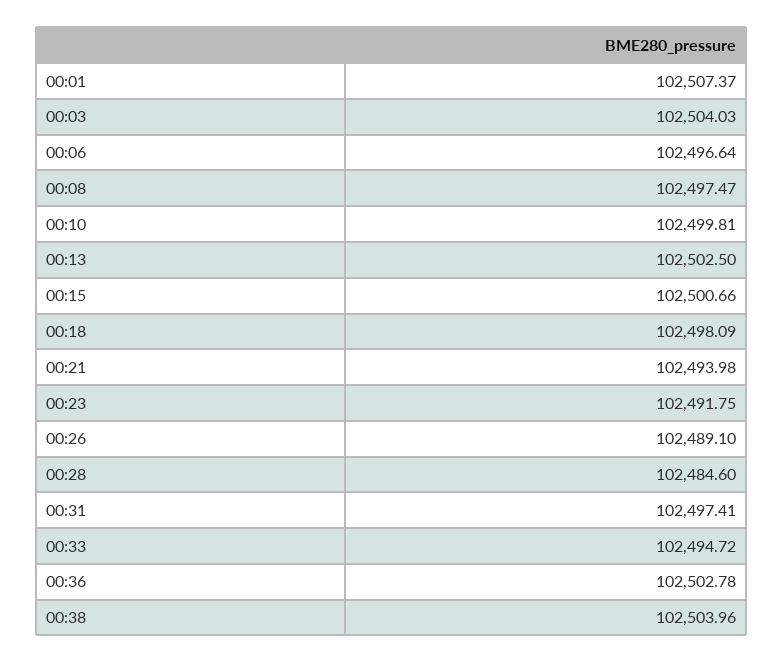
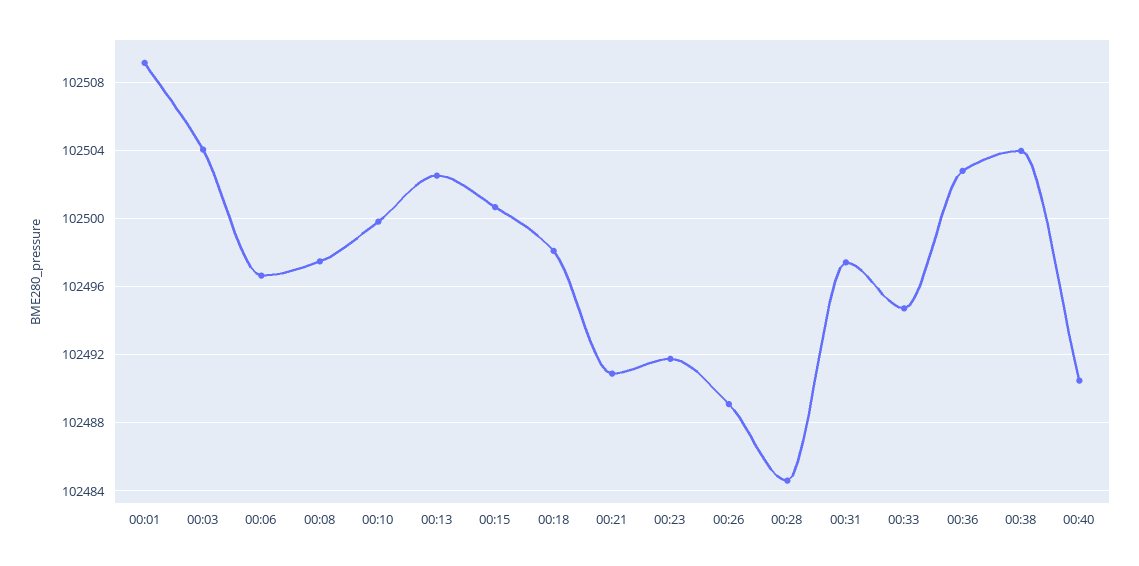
00:01: 102507.37 -> 102509
00:21: 102493.98 -> 102491
00:40: none -> 102490.5

